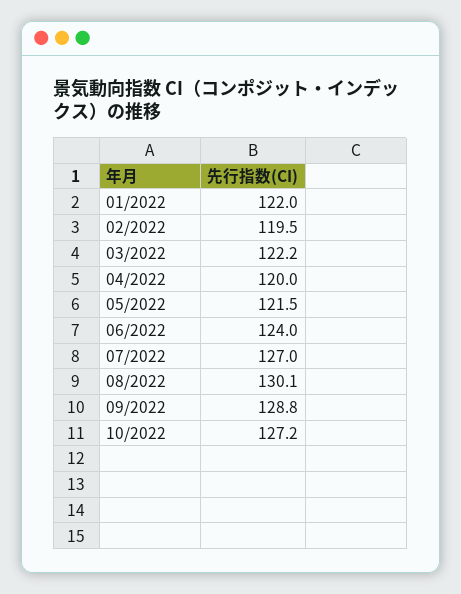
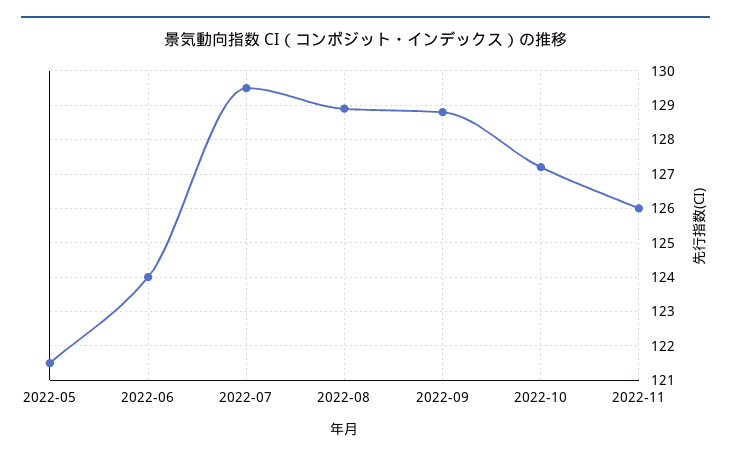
01/2022: 122 -> none
02/2022: 119.5 -> none
03/2022: 122.2 -> none
04/2022: 120 -> none
07/2022: 127 -> 129.5
08/2022: 130.1 -> 129
2022-11: none -> 126

